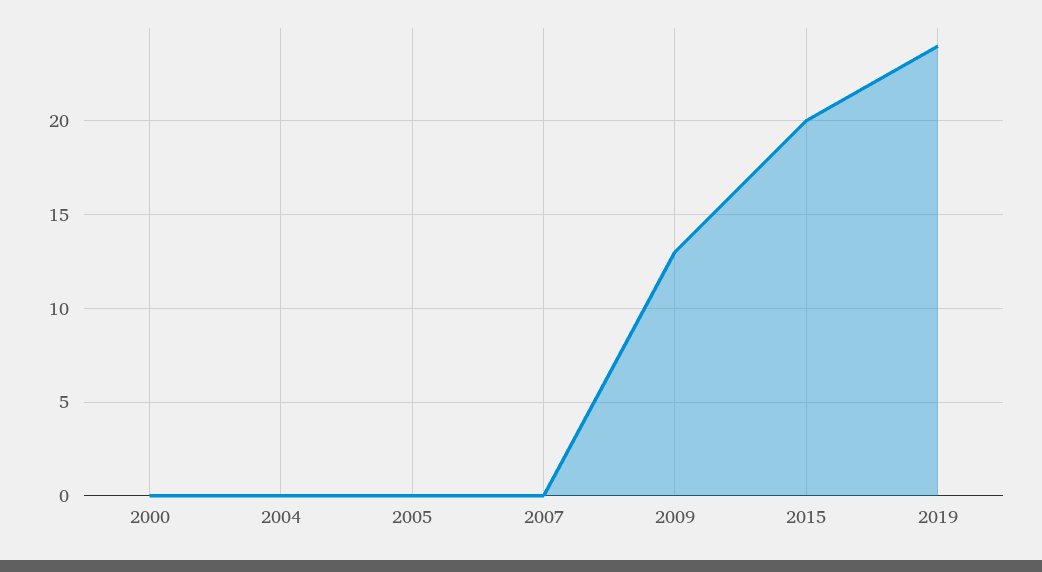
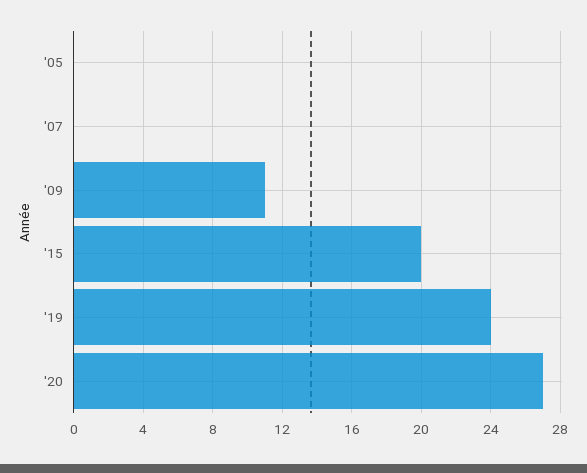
2000: 0 -> none
2004: 0 -> none
2009: 13 -> 11
'20: none -> 27

